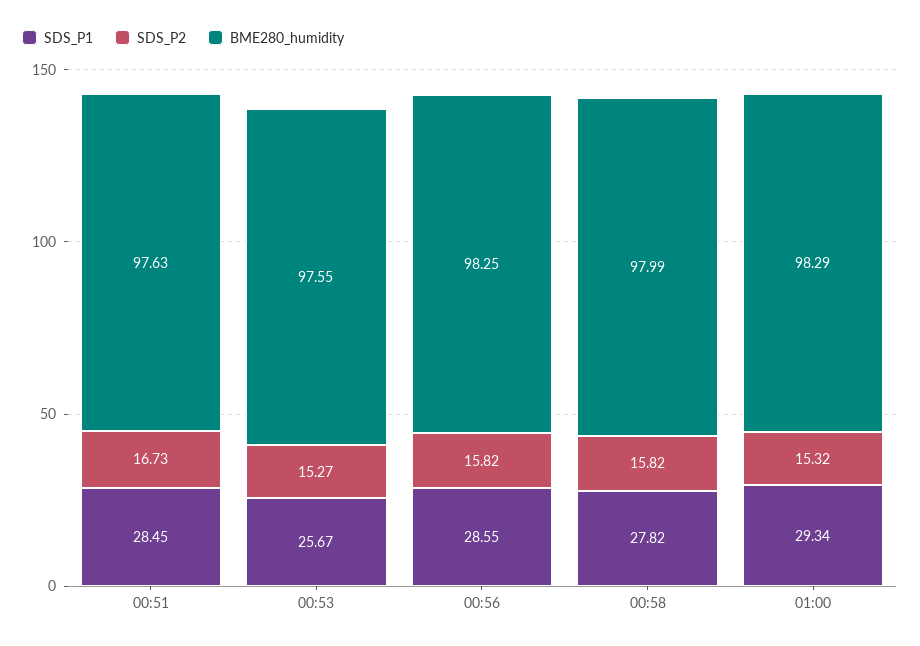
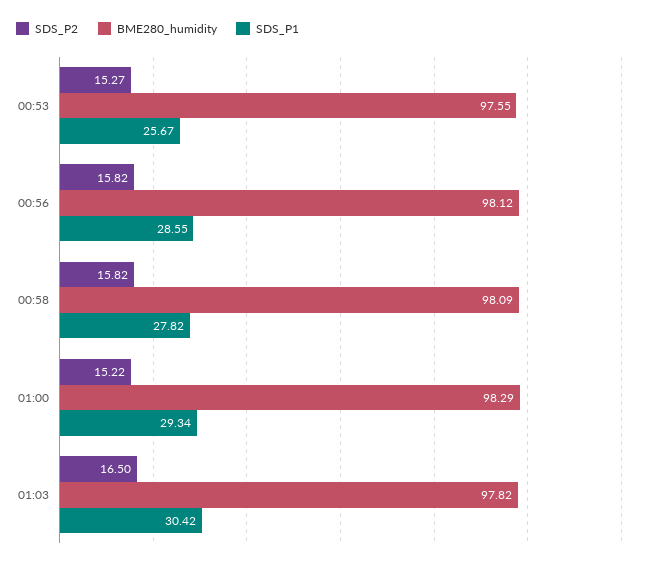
SDS_P1, 00:51: 28.45 -> none
SDS_P2, 00:51: 16.73 -> none
BME280_humidity, 00:51: 97.63 -> none
BME280_humidity, 00:56: 98.25 -> 98.12
BME280_humidity, 00:58: 97.99 -> 98.09
SDS_P2, 01:00: 15.32 -> 15.22
SDS_P2, 01:03: none -> 16.5
BME280_humidity, 01:03: none -> 97.82
SDS_P1, 01:03: none -> 30.42

